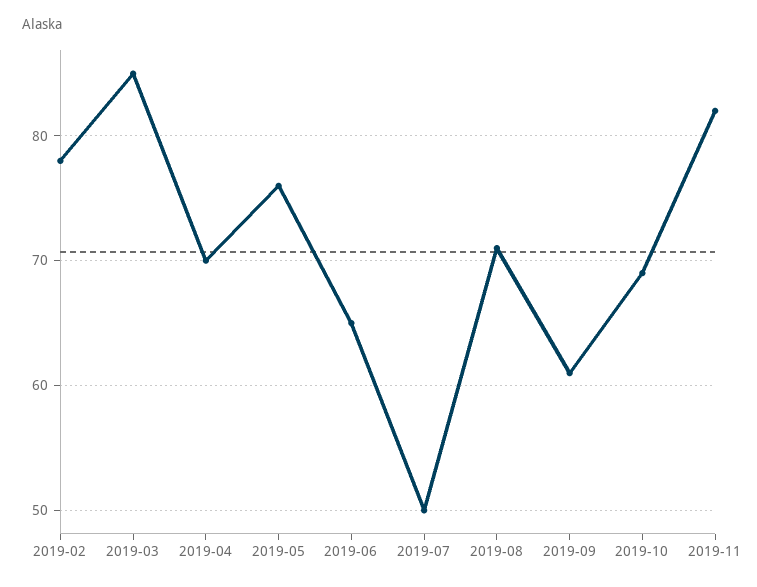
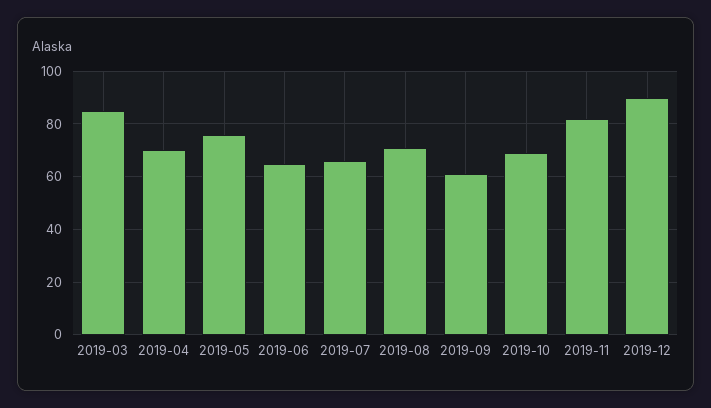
2019-02: 78 -> none
2019-07: 50 -> 65
2019-12: none -> 90

